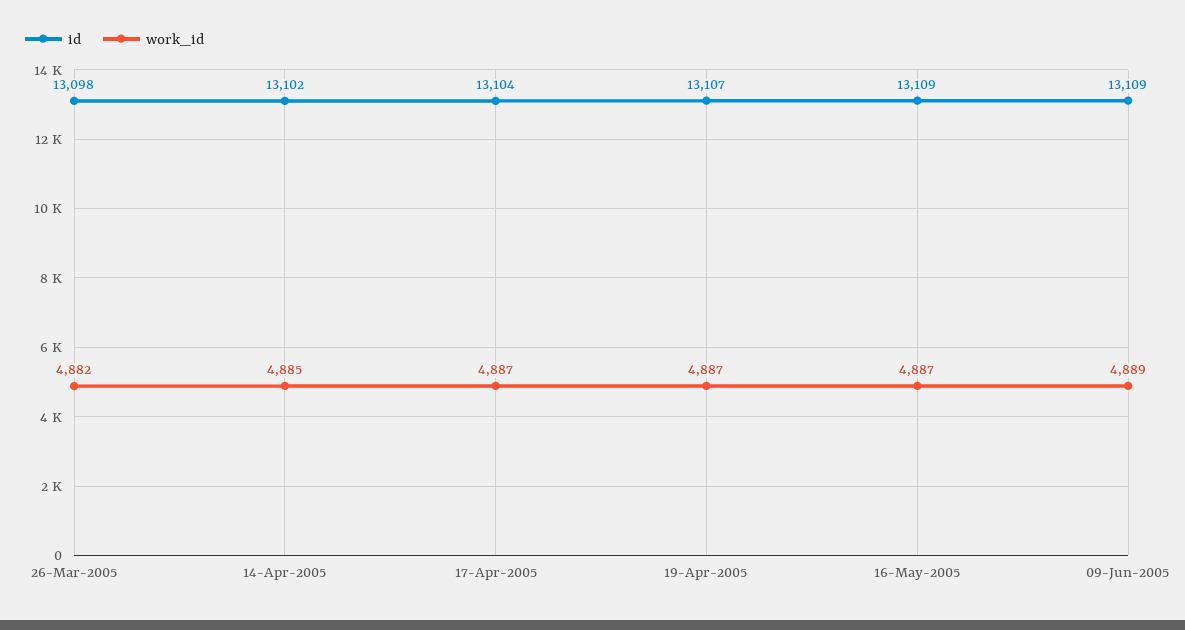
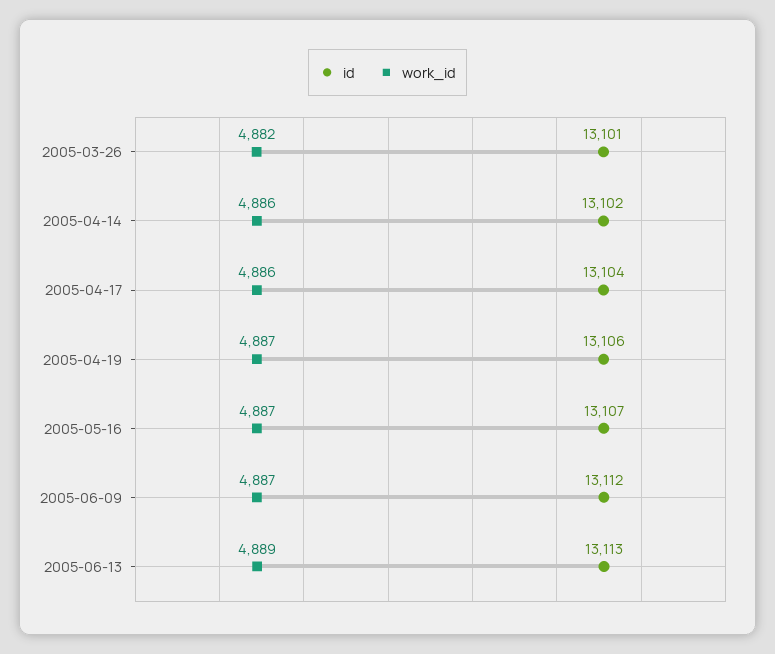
id, 26-Mar-2005: 13098 -> 13101
work_id, 14-Apr-2005: 4885 -> 4886
work_id, 17-Apr-2005: 4887 -> 4886
id, 19-Apr-2005: 13107 -> 13106
id, 16-May-2005: 13109 -> 13107
id, 09-Jun-2005: 13109 -> 13112
work_id, 09-Jun-2005: 4889 -> 4887
id, 2005-06-13: none -> 13113
work_id, 2005-06-13: none -> 4889

